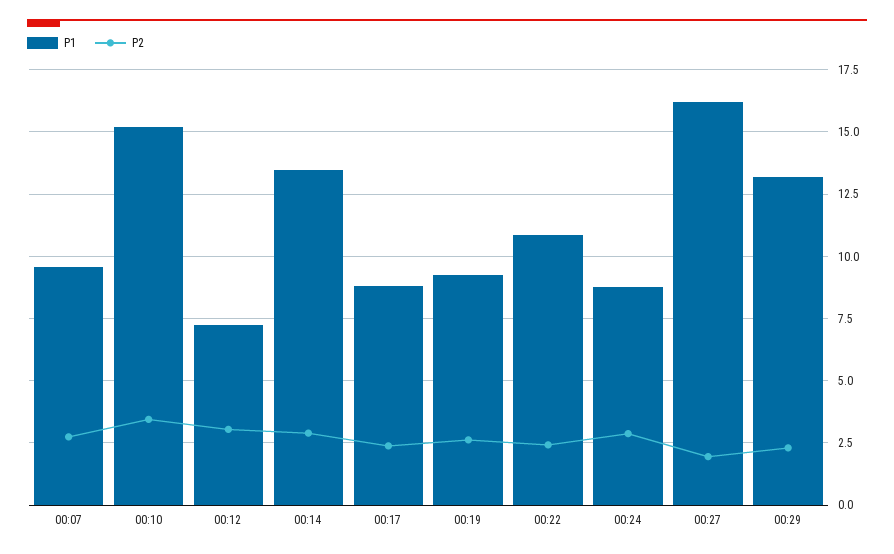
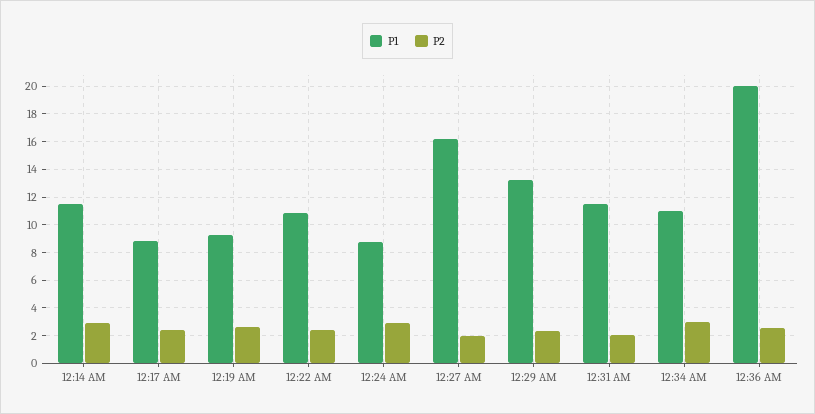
P1, 00:07: 9.5 -> none
P2, 00:07: 2.75 -> none
P1, 00:10: 15.25 -> none
P2, 00:10: 3.5 -> none
P1, 00:12: 7.25 -> none
P2, 00:12: 3 -> none
P1, 00:14: 13.5 -> 11.5
P1, 12:31 AM: none -> 11.5
P2, 12:31 AM: none -> 2
P1, 12:34 AM: none -> 11
P2, 12:34 AM: none -> 3
P1, 12:36 AM: none -> 20
P2, 12:36 AM: none -> 2.5

